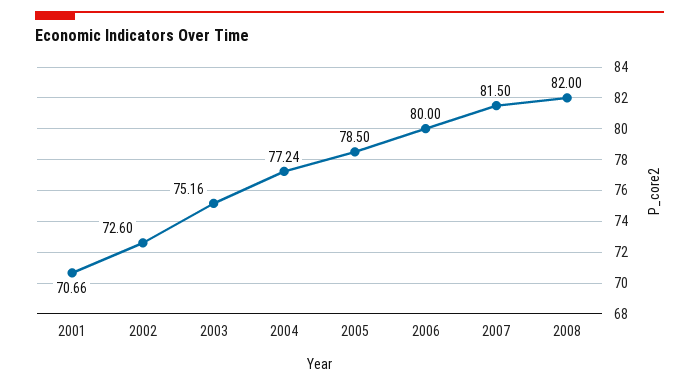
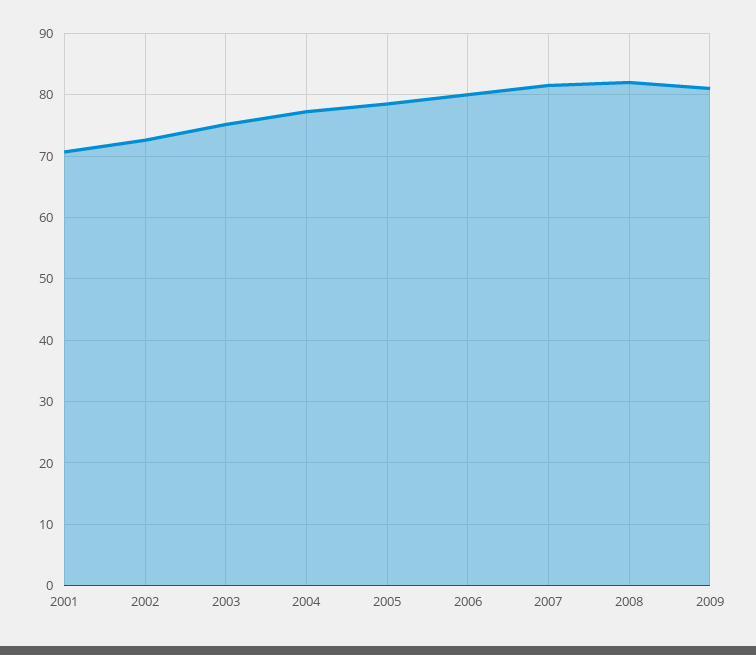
2009: none -> 81

